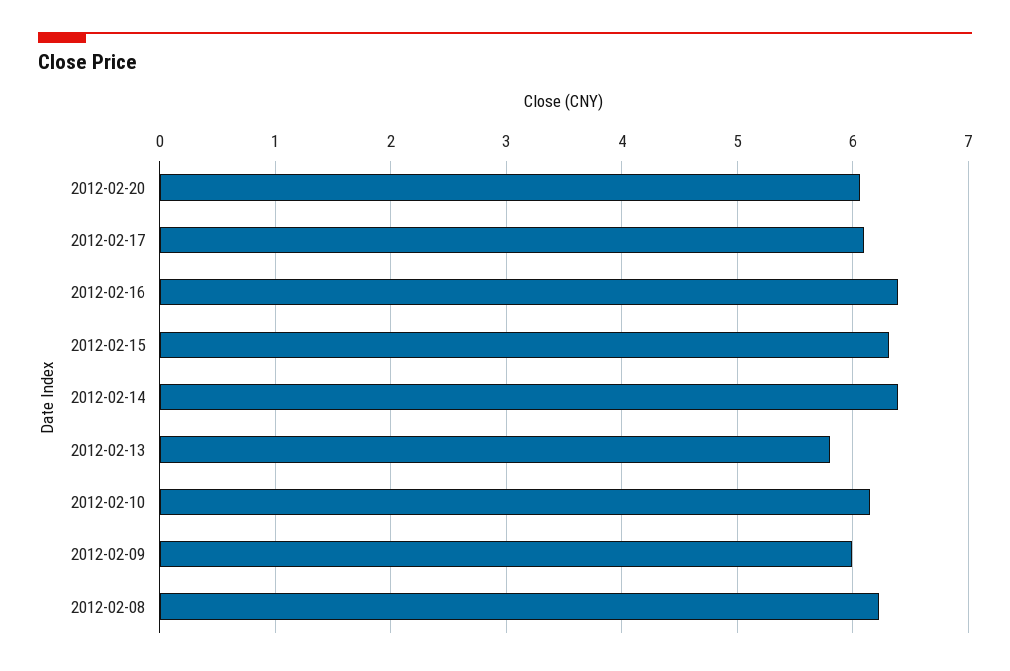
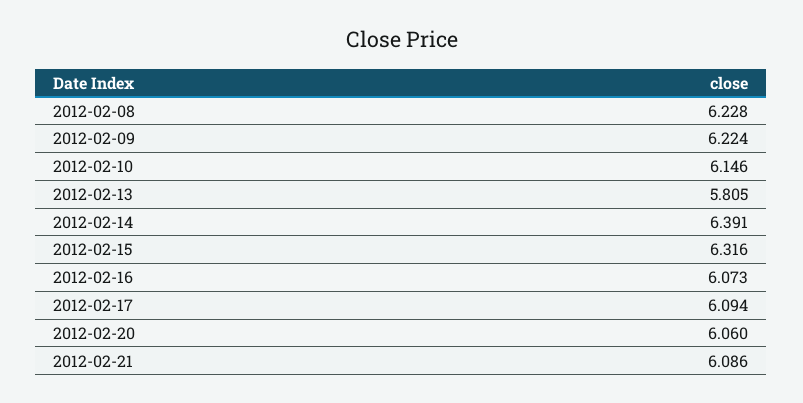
2012-02-16: 6.4 -> 6.073
2012-02-09: 6 -> 6.224
2012-02-21: none -> 6.086

